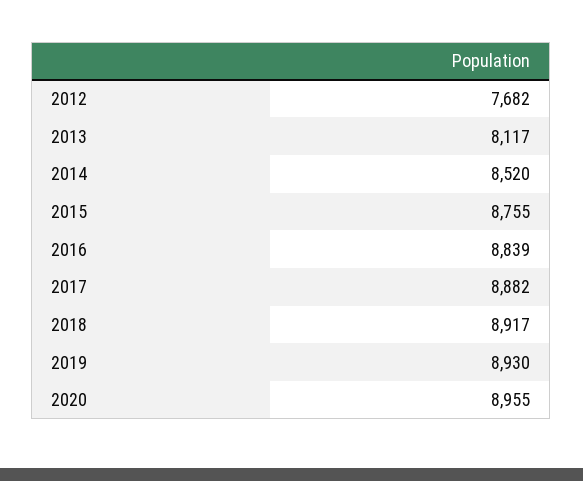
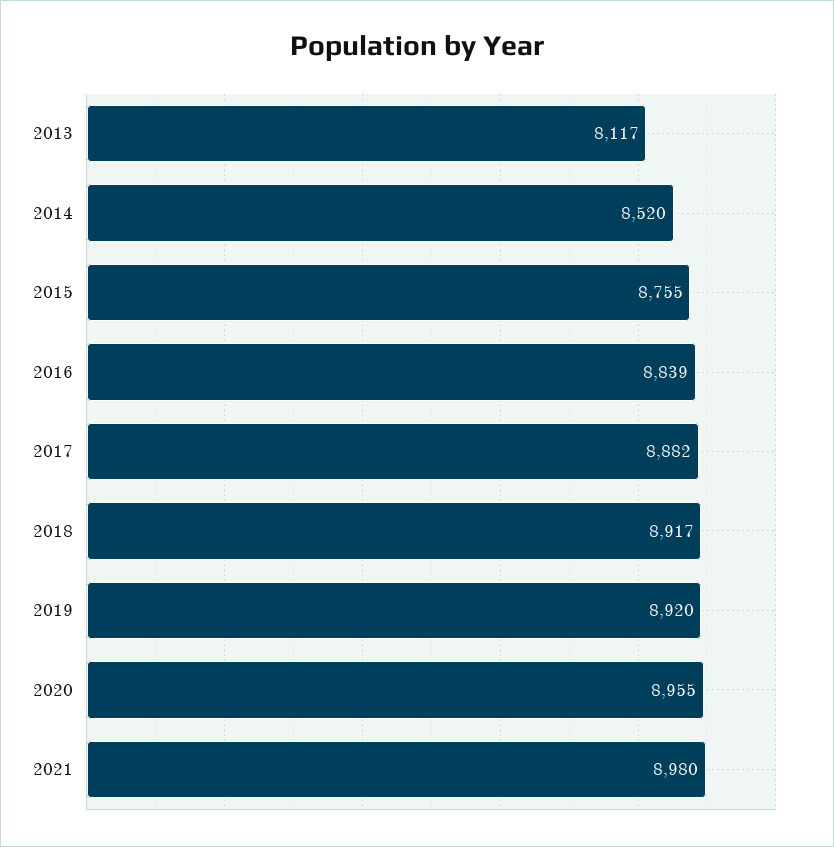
2012: 7682 -> none
2019: 8930 -> 8920
2021: none -> 8980

